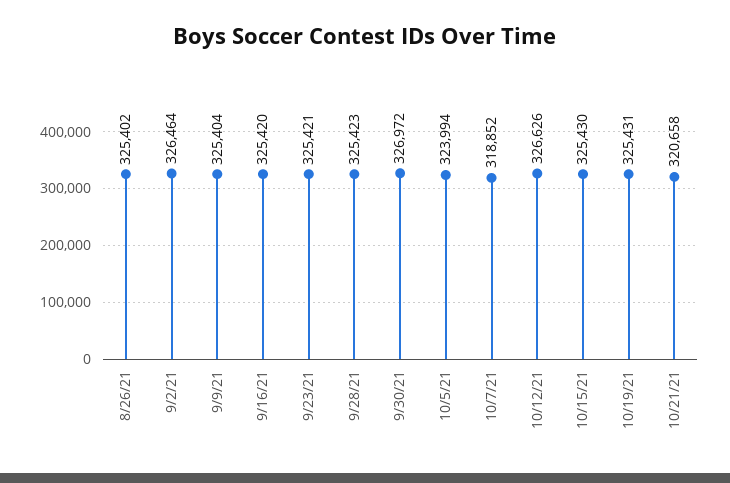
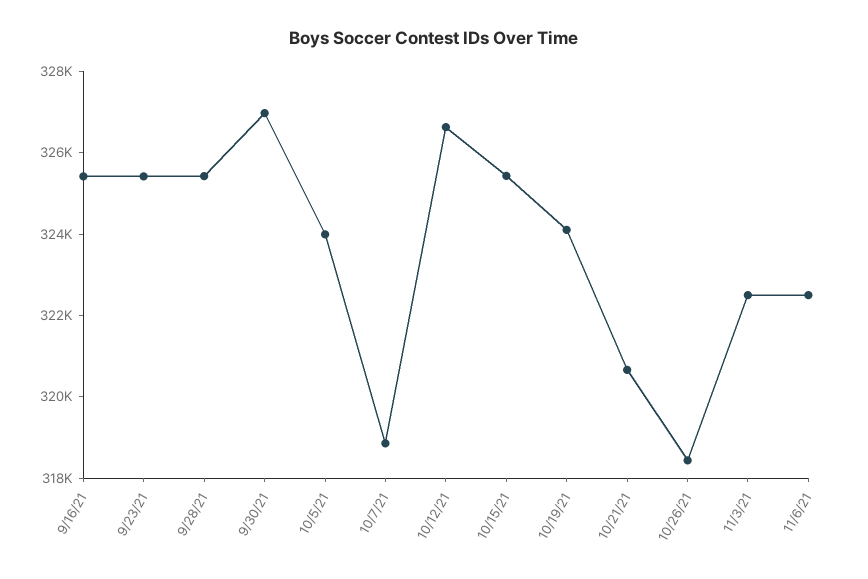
8/26/21: 325402 -> none
9/2/21: 326464 -> none
9/9/21: 325404 -> none
10/19/21: 325431 -> 324000
10/26/21: none -> 318500
11/3/21: none -> 322500
11/6/21: none -> 322500

